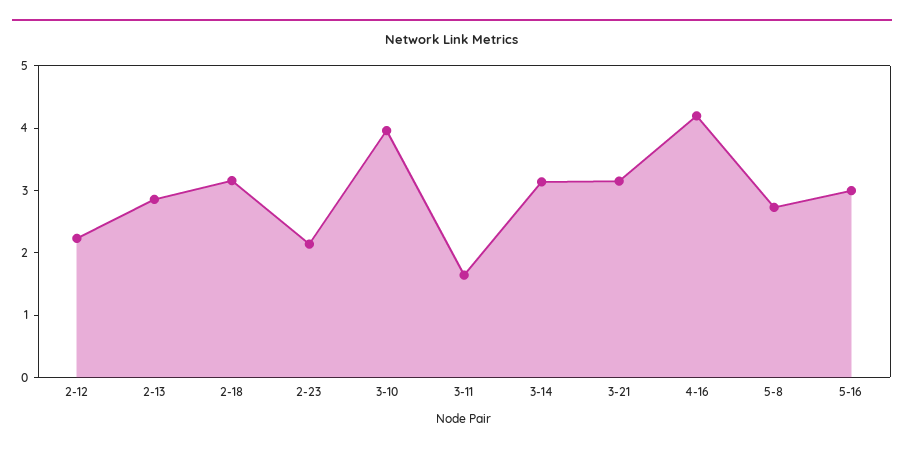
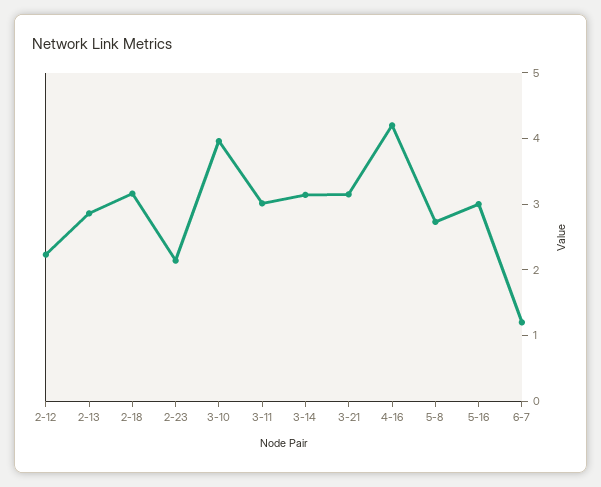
3-11: 1.6 -> 3
6-7: none -> 1.2

